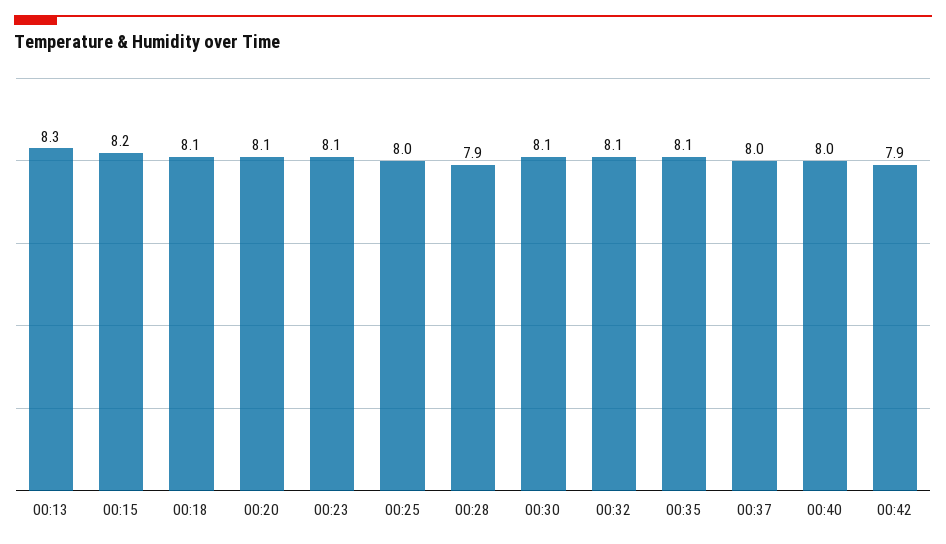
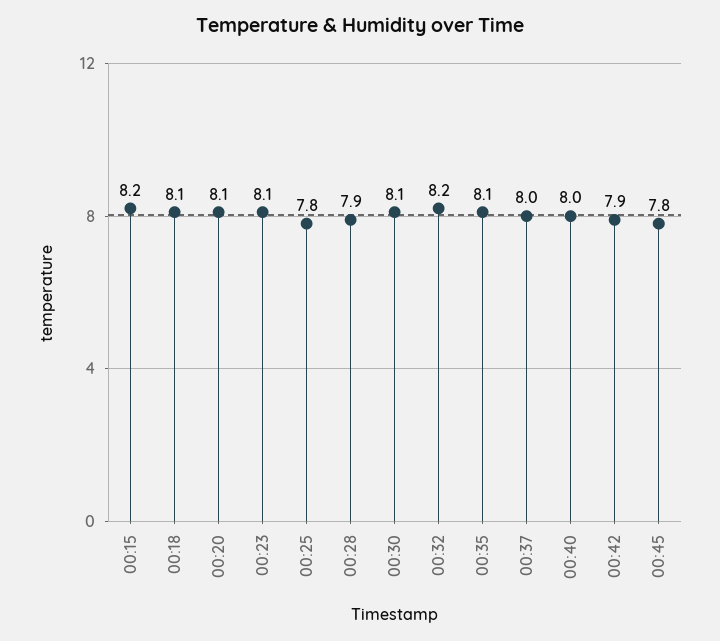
00:13: 8.3 -> none
00:25: 8 -> 7.8
00:32: 8.1 -> 8.2
00:45: none -> 7.8

